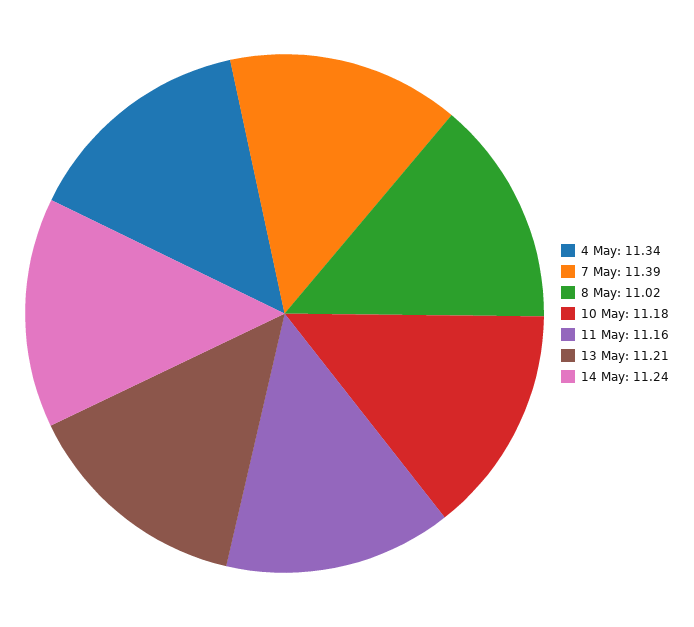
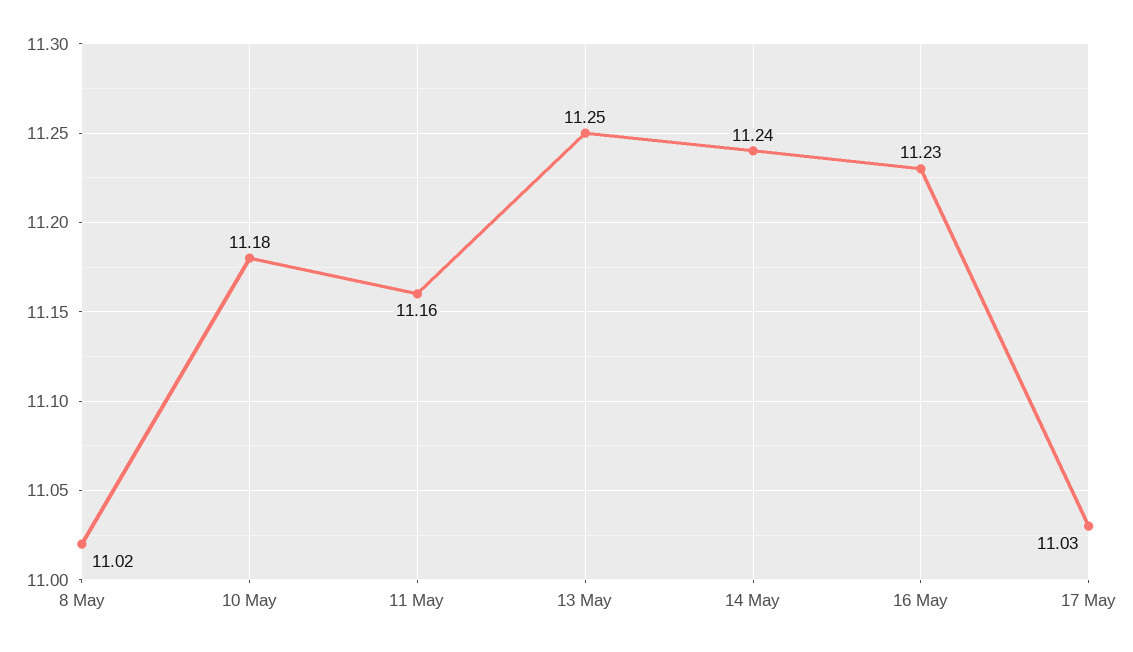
4 May: 11.34 -> none
7 May: 11.39 -> none
13 May: 11.21 -> 11.25
16 May: none -> 11.23
17 May: none -> 11.03

